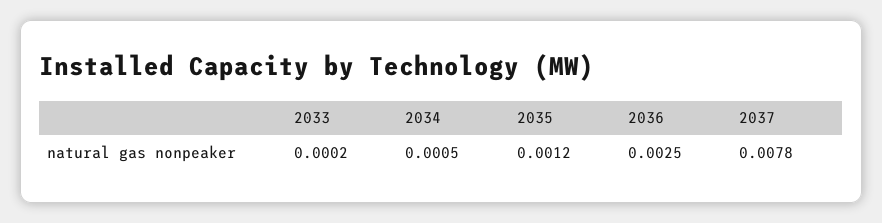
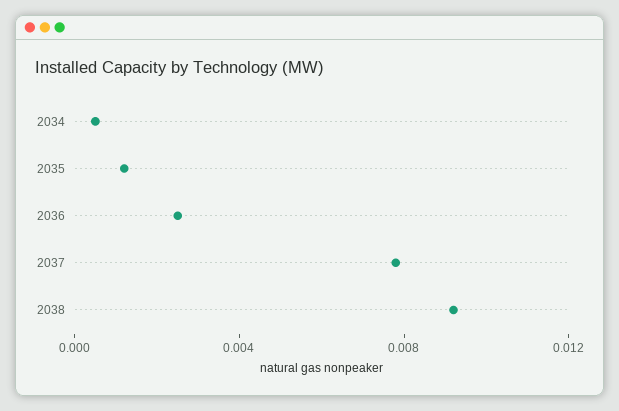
2033: 0.0002 -> none
2038: none -> 0.009

